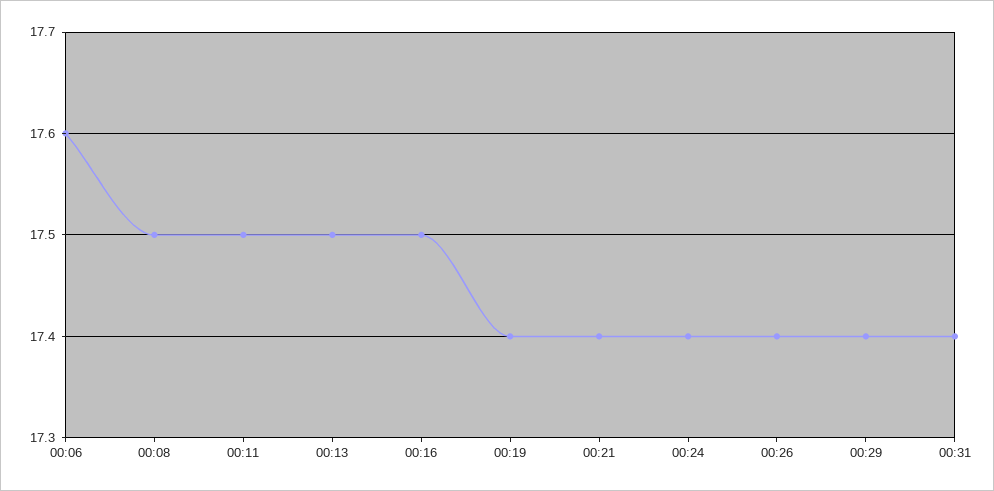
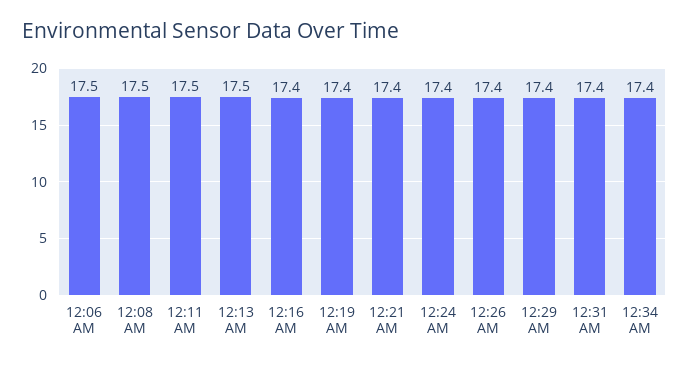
00:06: 17.6 -> 17.5
00:16: 17.5 -> 17.4
12:34 AM: none -> 17.4

